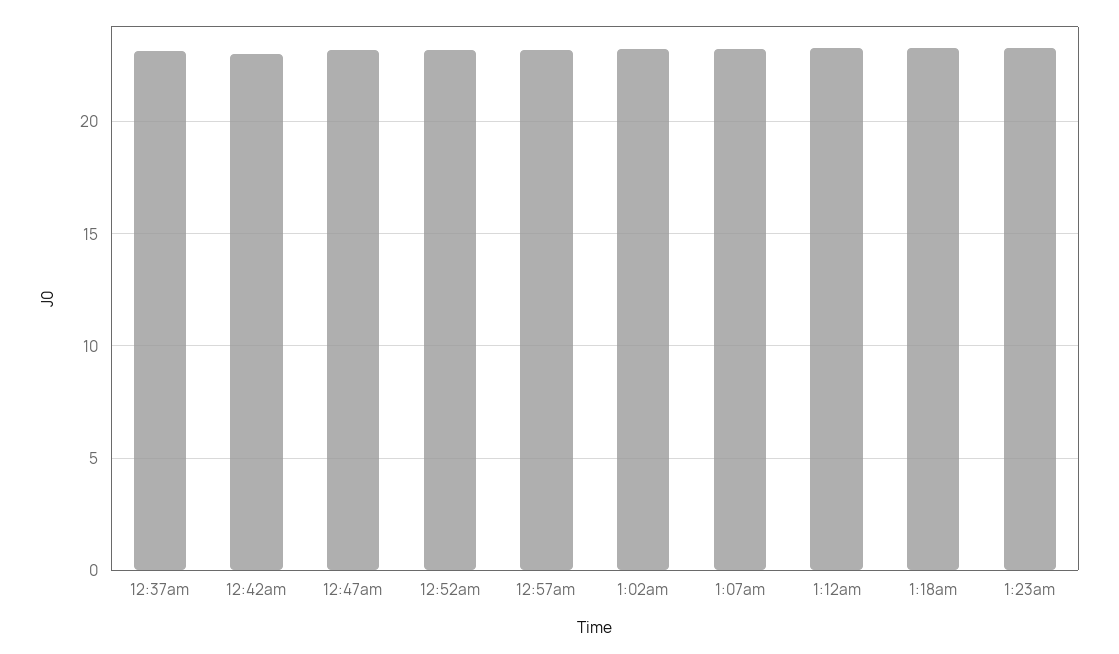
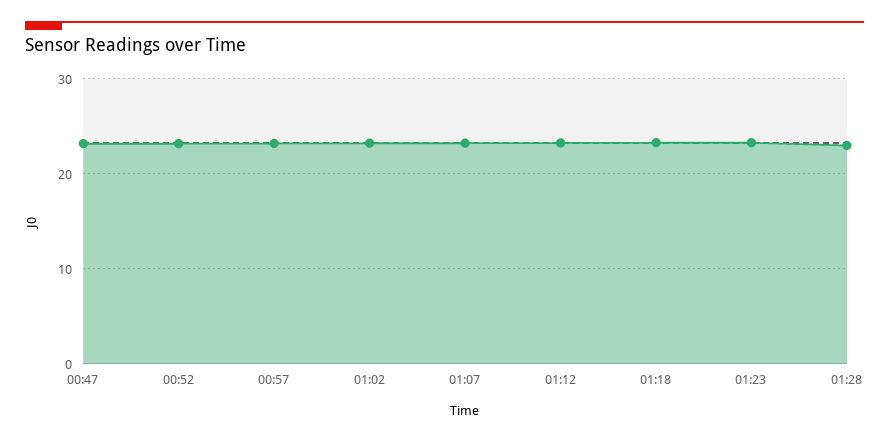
12:37am: 23 -> none
12:42am: 23 -> none
01:28: none -> 23

